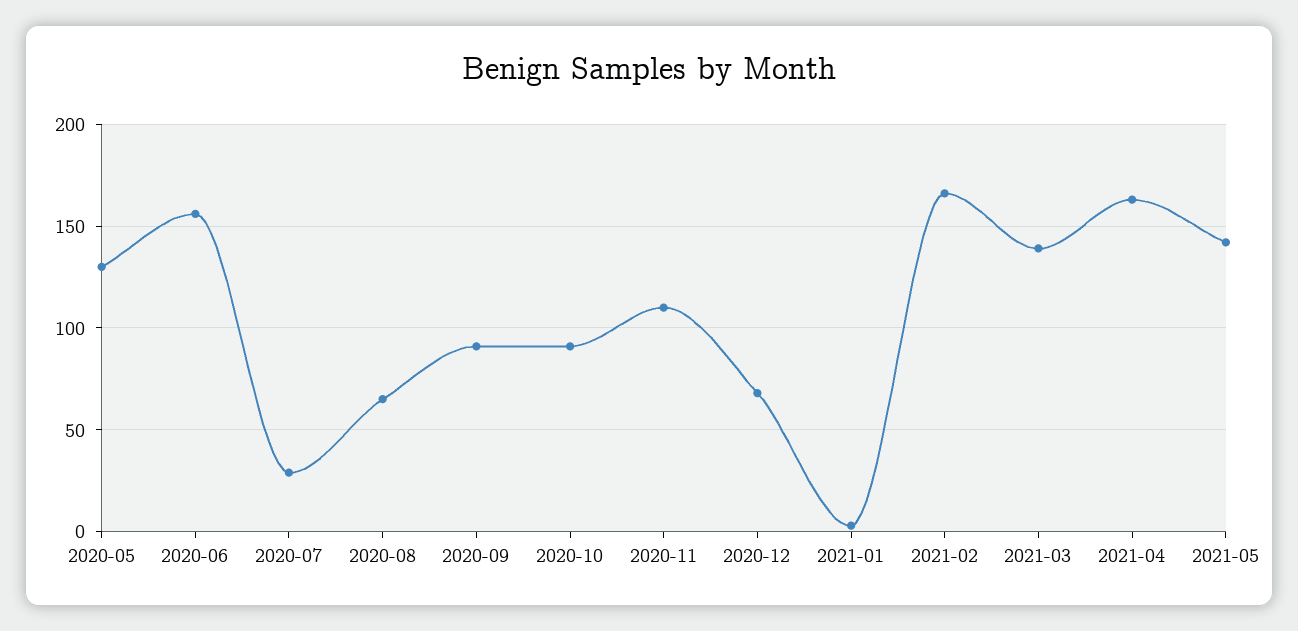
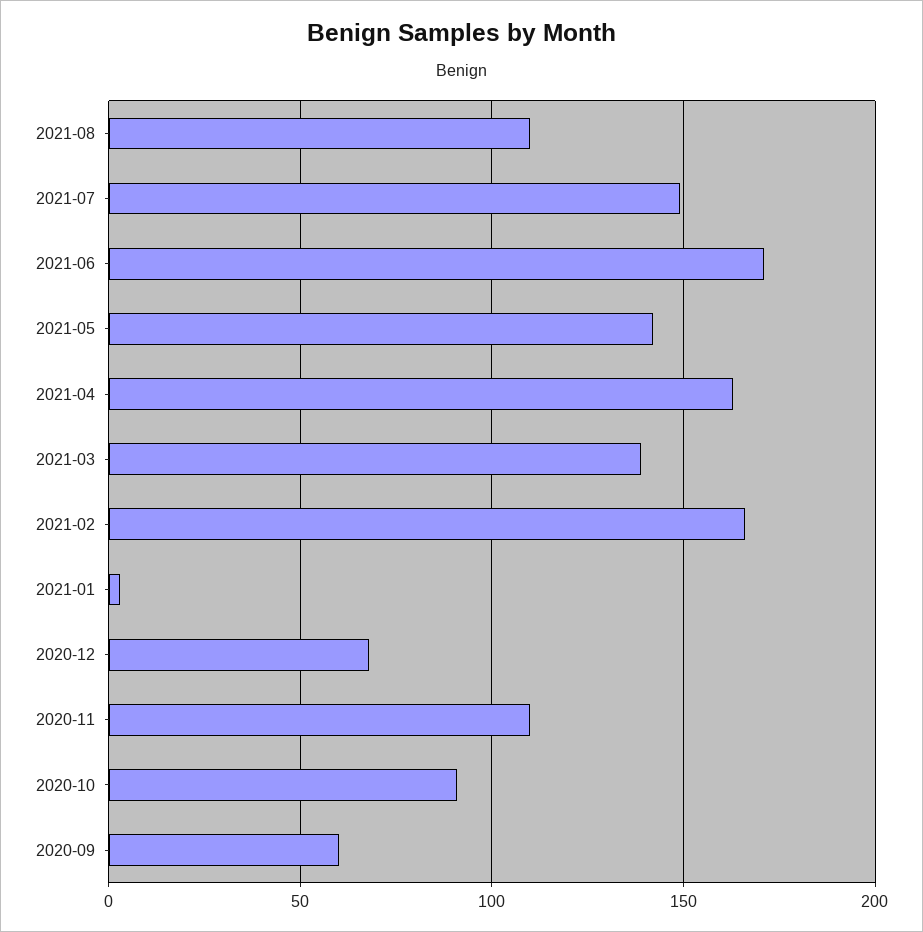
2020-05: 130 -> none
2020-06: 155 -> none
2020-07: 30 -> none
2020-08: 65 -> none
2020-09: 90 -> 60
2021-08: none -> 110
2021-07: none -> 150
2021-06: none -> 170

